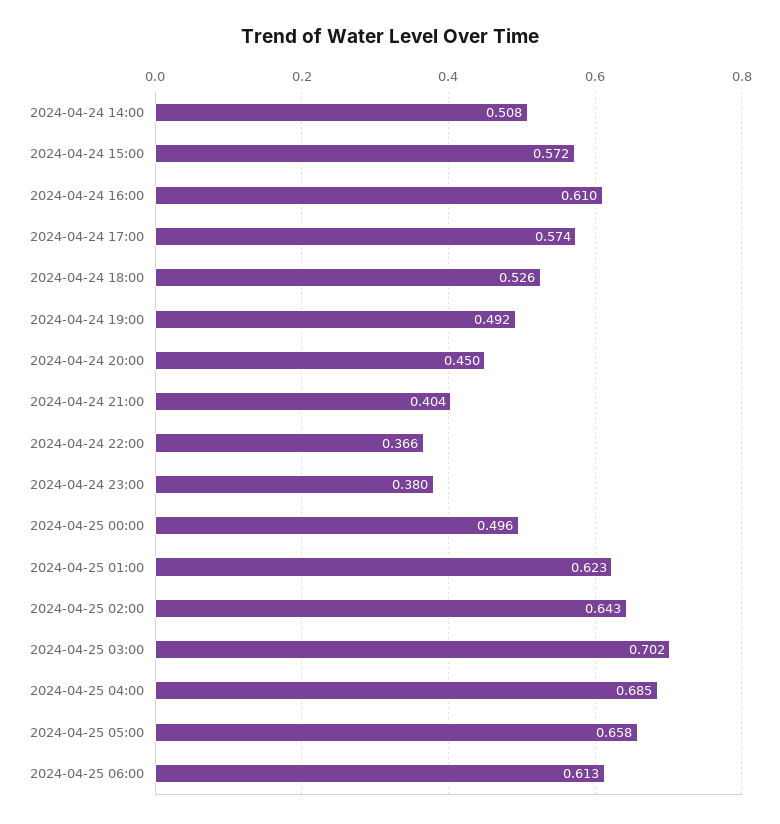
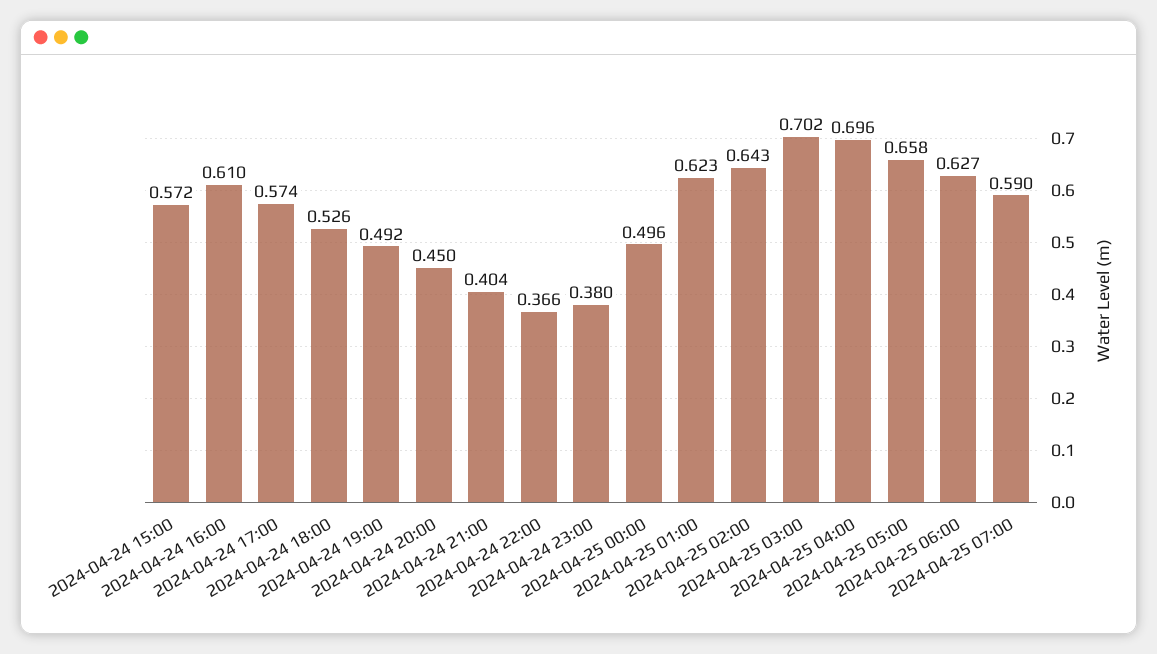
2024-04-24 14:00: 0.508 -> none
2024-04-25 04:00: 0.685 -> 0.696
2024-04-25 06:00: 0.613 -> 0.627
2024-04-25 07:00: none -> 0.59

